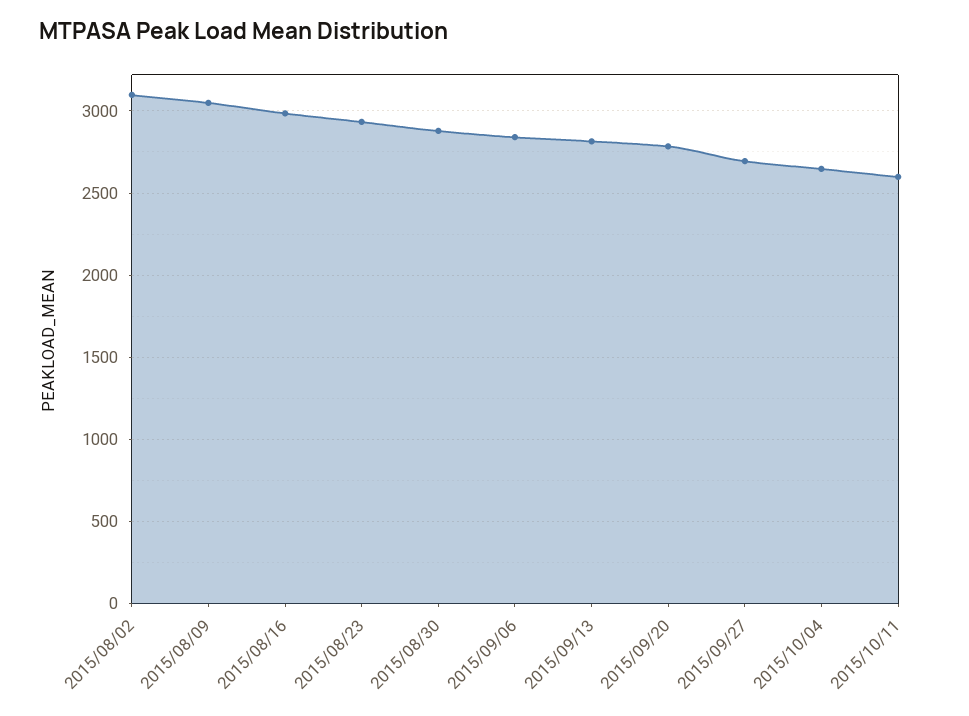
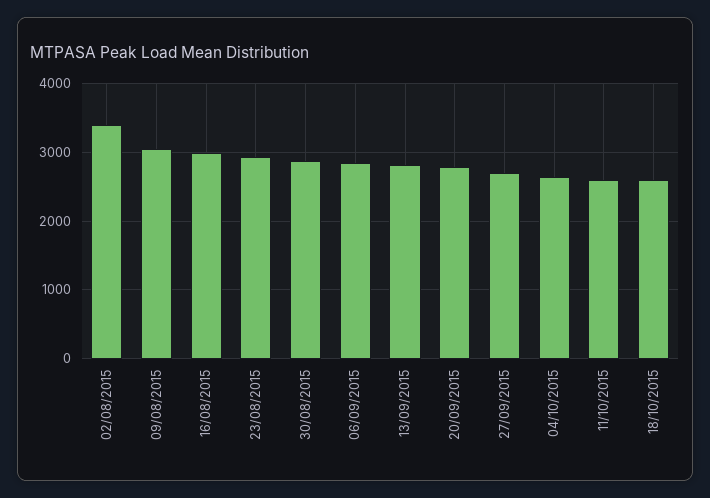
2015/08/02: 3100 -> 3400
18/10/2015: none -> 2600

